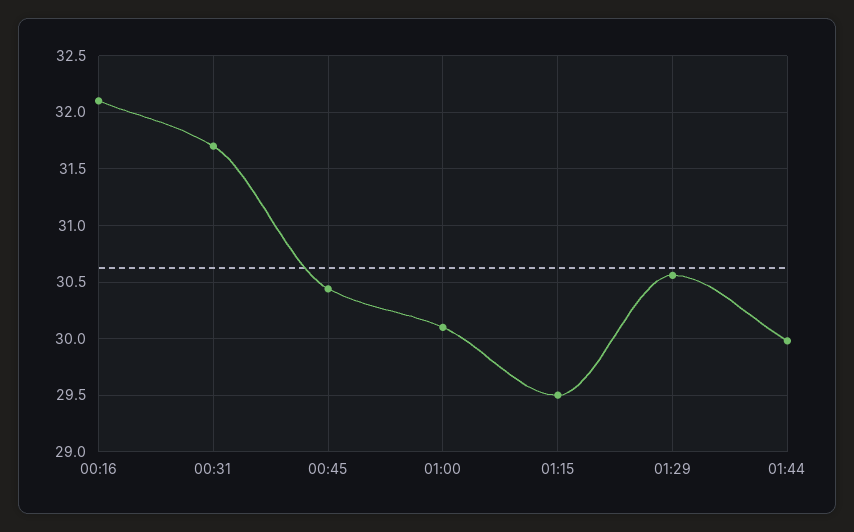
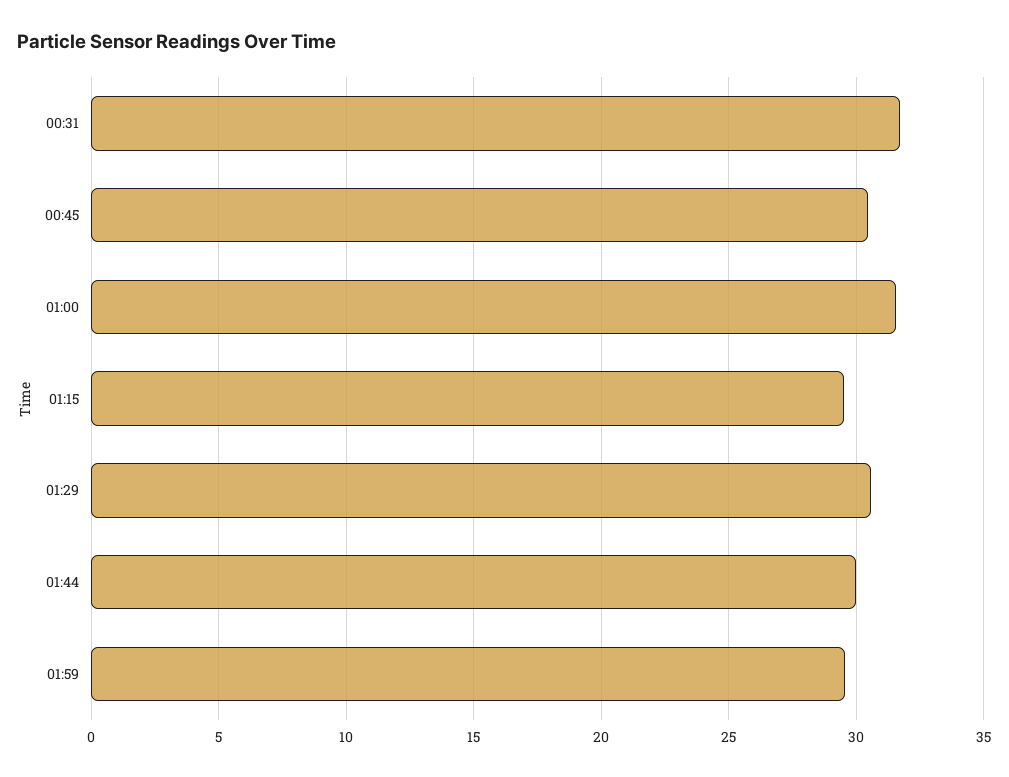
00:16: 32.1 -> none
01:00: 30.1 -> 31.5
01:59: none -> 29.5

